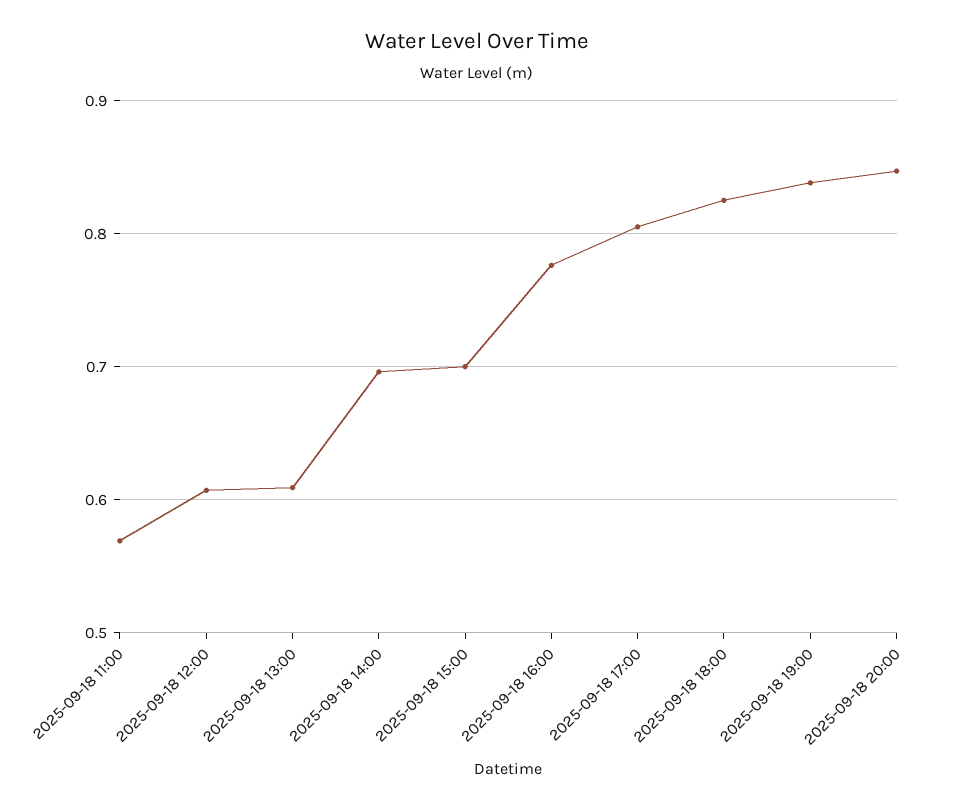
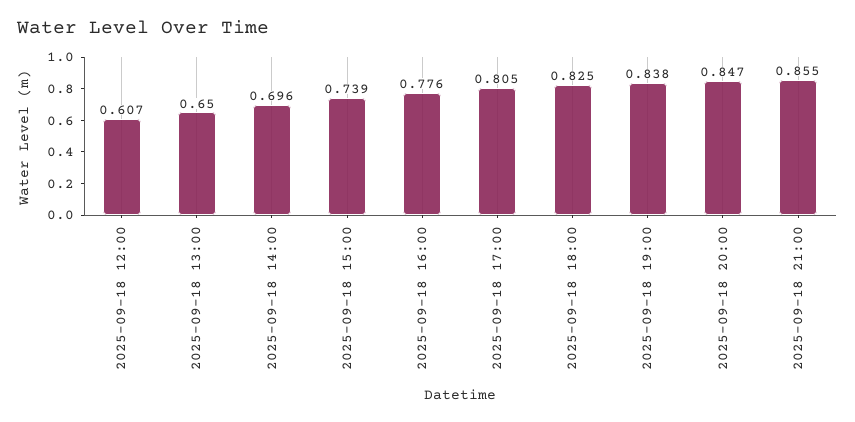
2025-09-18 11:00: 0.57 -> none
2025-09-18 13:00: 0.61 -> 0.65
2025-09-18 15:00: 0.7 -> 0.739
2025-09-18 21:00: none -> 0.855

